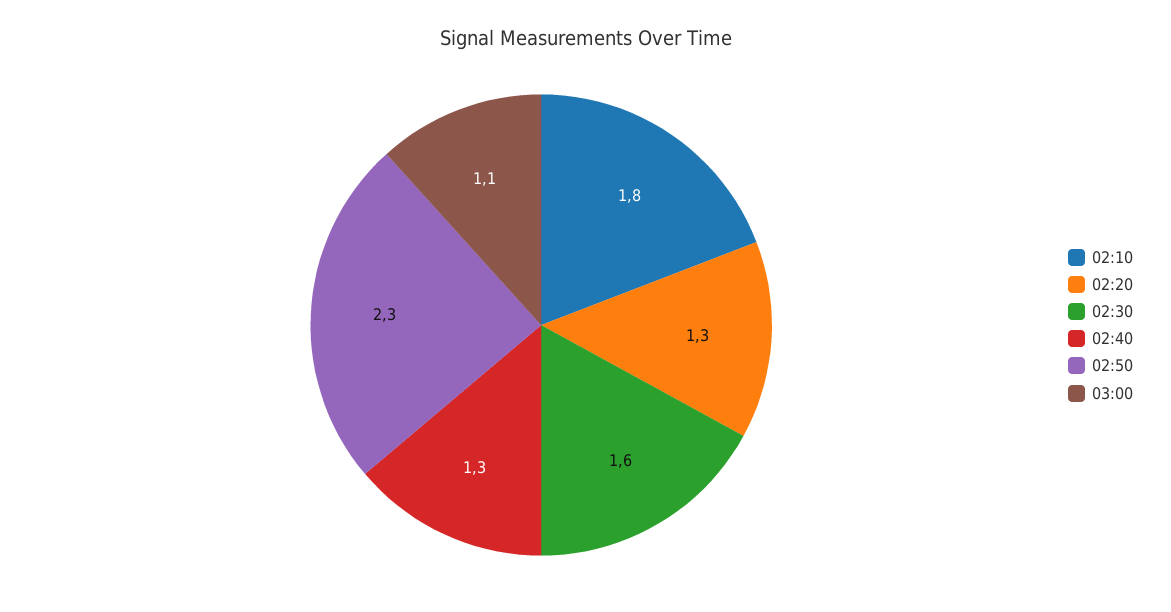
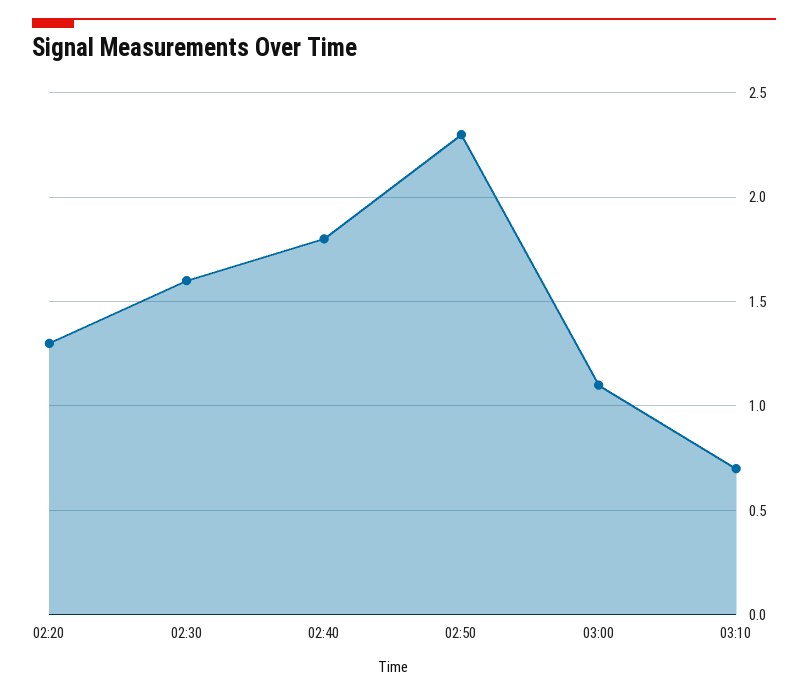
02:10: 1.8 -> none
02:40: 1.3 -> 1.8
03:10: none -> 0.7

